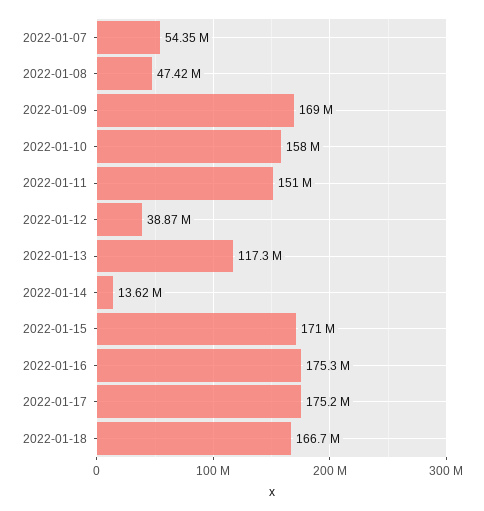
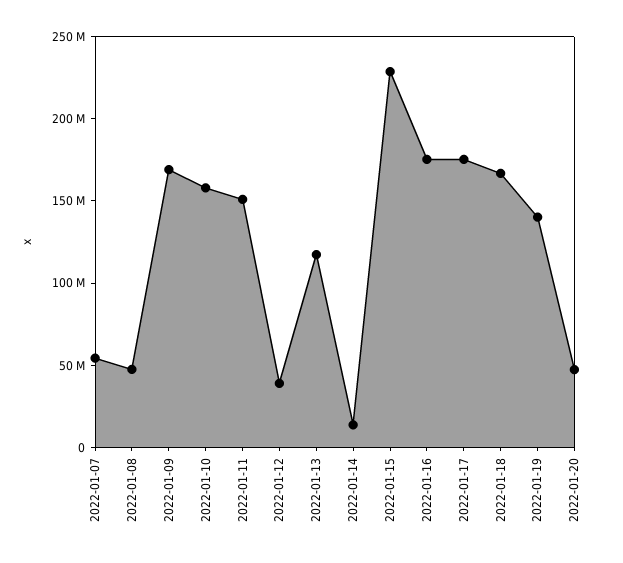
2022-01-15: 171000000 -> 230000000
2022-01-19: none -> 140000000
2022-01-20: none -> 50000000

